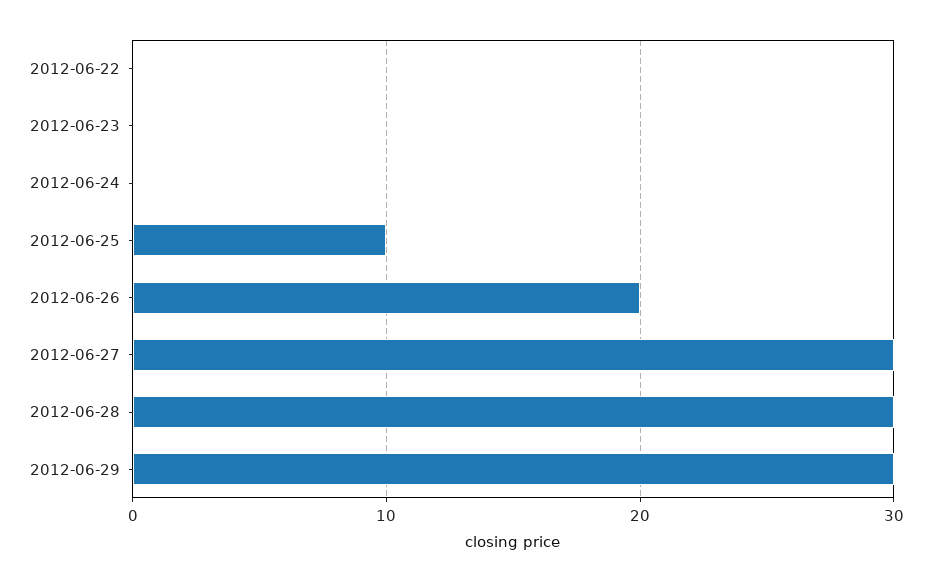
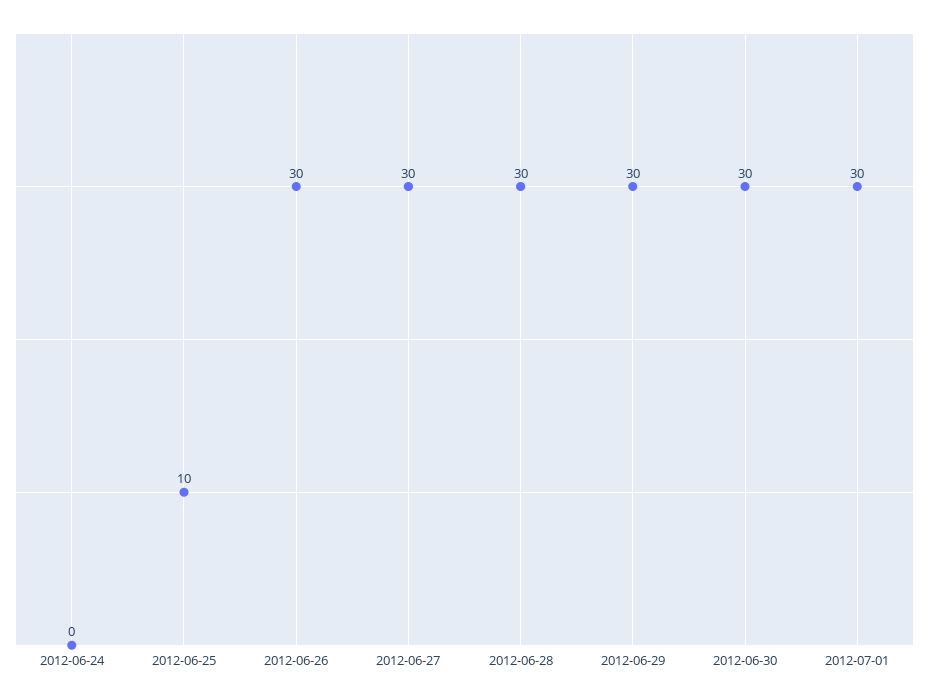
2012-06-22: 0 -> none
2012-06-23: 0 -> none
2012-06-26: 20 -> 30
2012-06-30: none -> 30
2012-07-01: none -> 30

